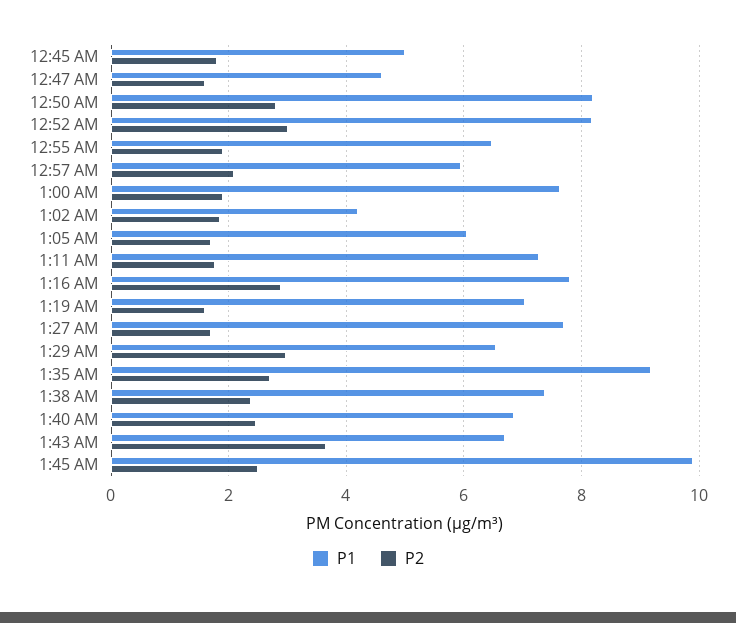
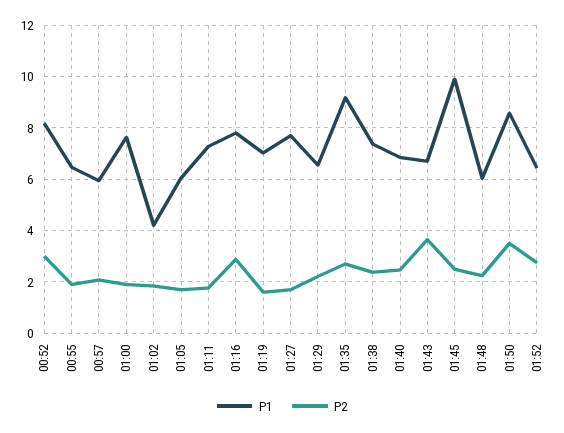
P1, 12:45 AM: 5 -> none
P2, 12:45 AM: 1.8 -> none
P1, 12:47 AM: 4.6 -> none
P2, 12:47 AM: 1.6 -> none
P1, 12:50 AM: 8.2 -> none
P2, 12:50 AM: 2.8 -> none
P2, 1:29 AM: 3 -> 2.25
P1, 01:48: none -> 6
P2, 01:48: none -> 2.25
P1, 01:50: none -> 8.5
P2, 01:50: none -> 3.5
P1, 01:52: none -> 6.5
P2, 01:52: none -> 2.75

